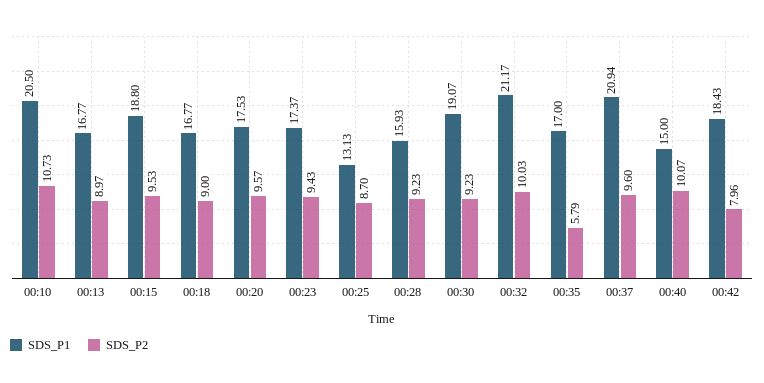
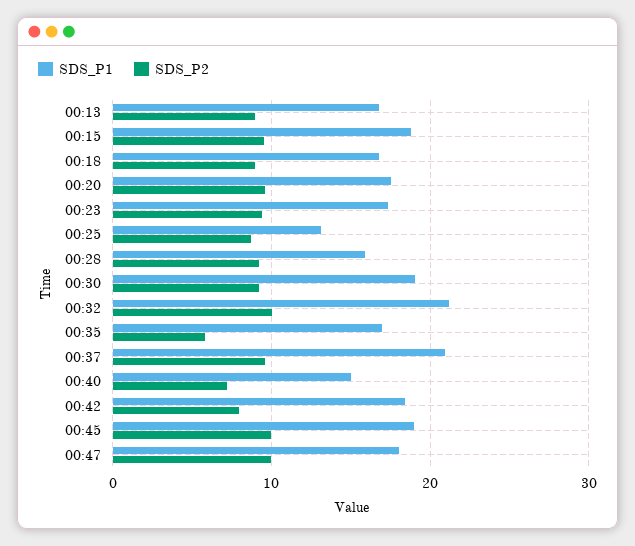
SDS_P1, 00:10: 20.5 -> none
SDS_P2, 00:10: 10.73 -> none
SDS_P2, 00:40: 10.07 -> 7
SDS_P1, 00:45: none -> 19
SDS_P2, 00:45: none -> 10
SDS_P1, 00:47: none -> 18
SDS_P2, 00:47: none -> 10

